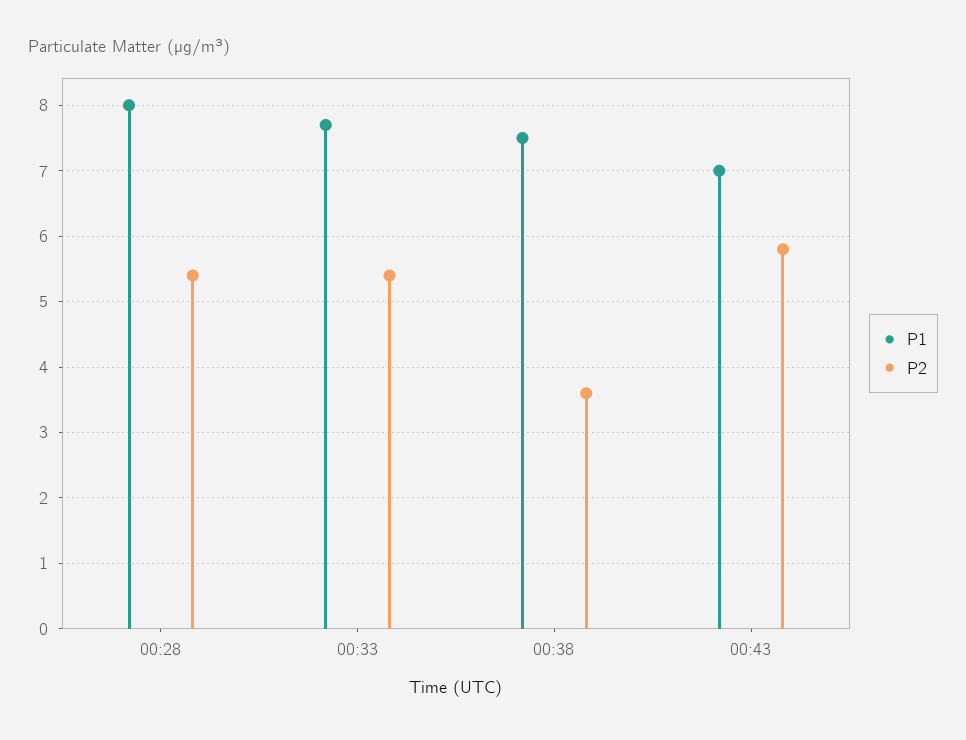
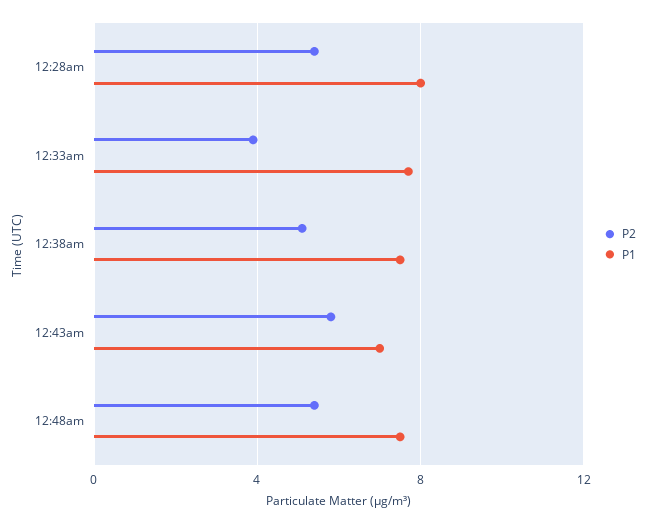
P2, 00:33: 5.4 -> 4
P2, 00:38: 3.6 -> 5
P2, 12:48am: none -> 5.5
P1, 12:48am: none -> 7.5

